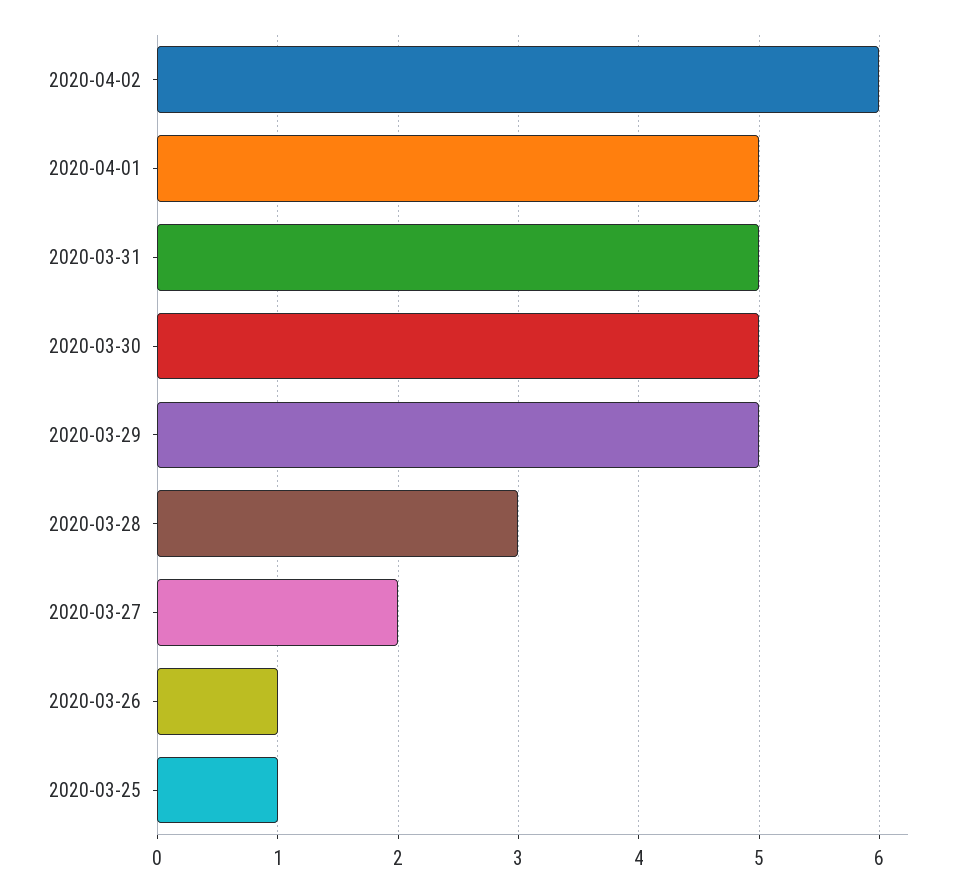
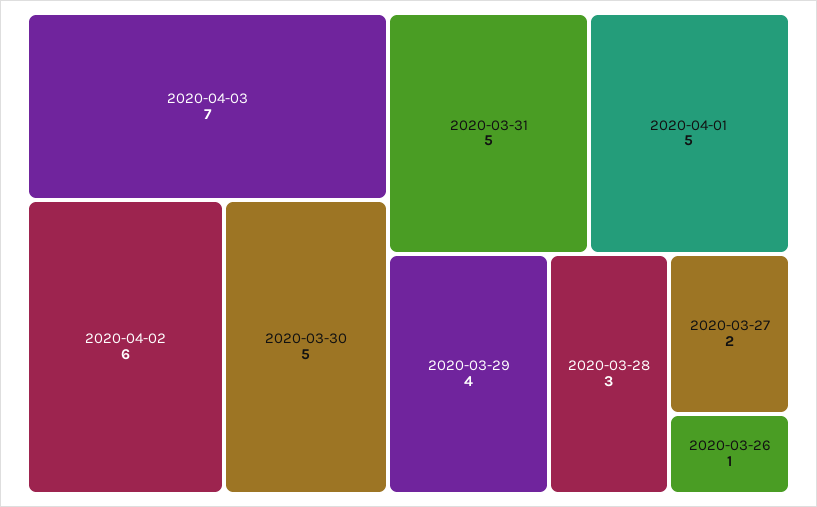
2020-03-29: 5 -> 4
2020-03-25: 1 -> none
2020-04-03: none -> 7

